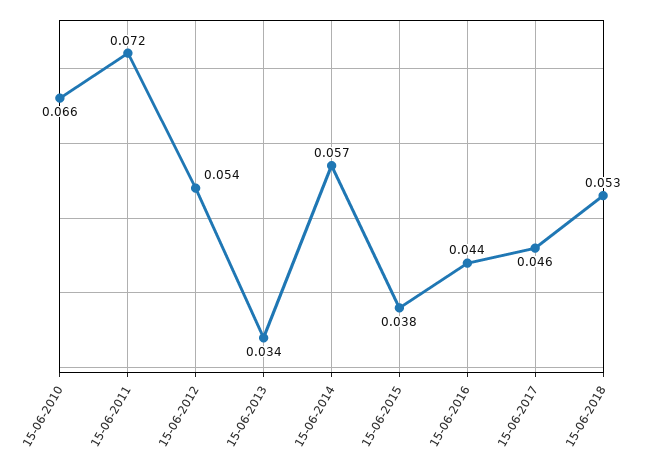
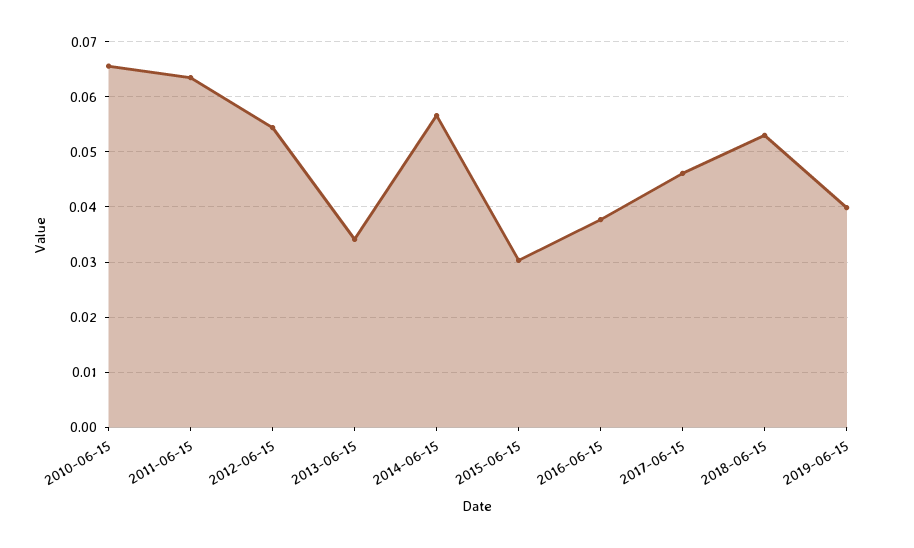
15-06-2011: 0.072 -> 0.064
15-06-2015: 0.038 -> 0.03
15-06-2016: 0.044 -> 0.038
2019-06-15: none -> 0.04

